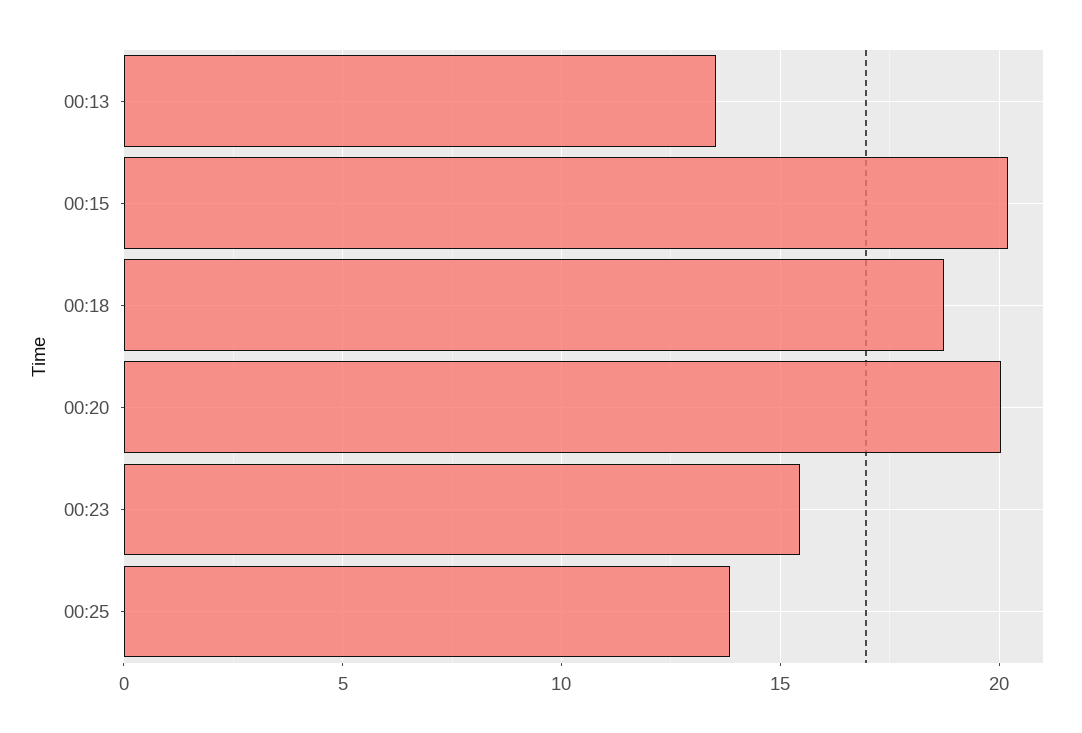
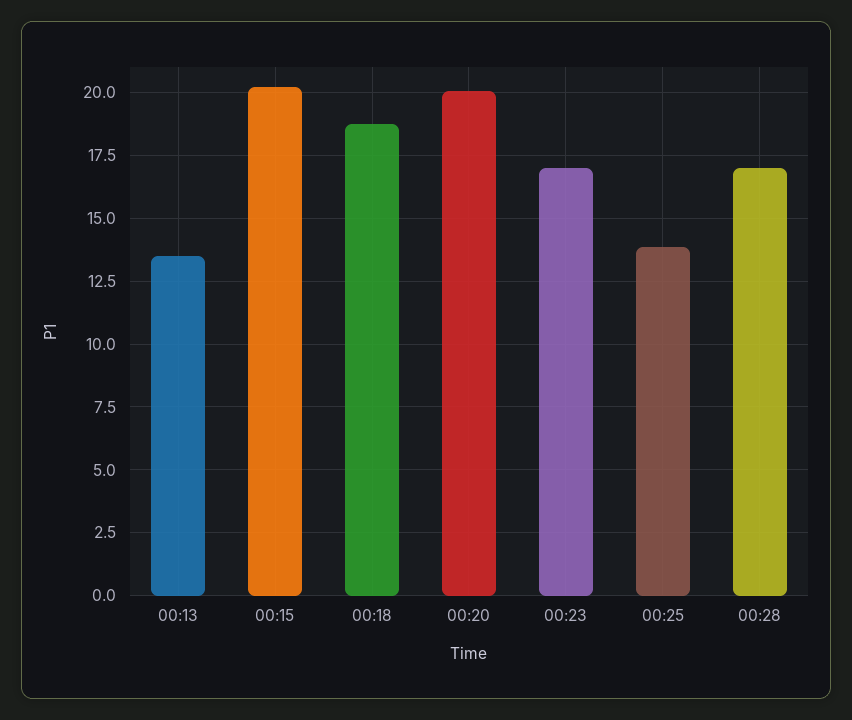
00:23: 15.5 -> 17
00:28: none -> 17

